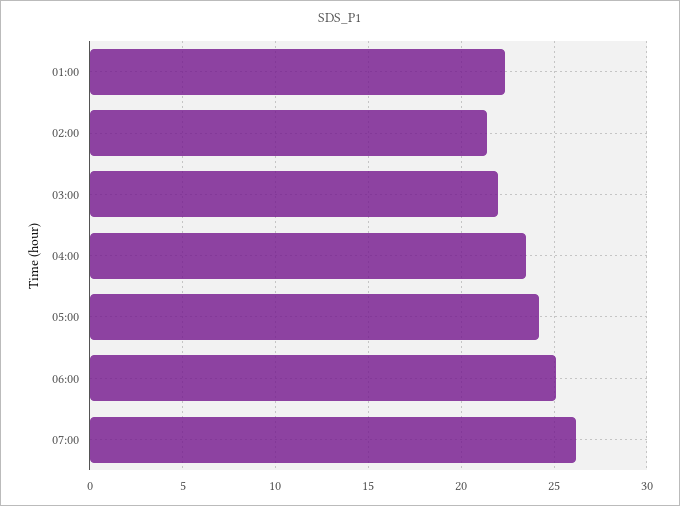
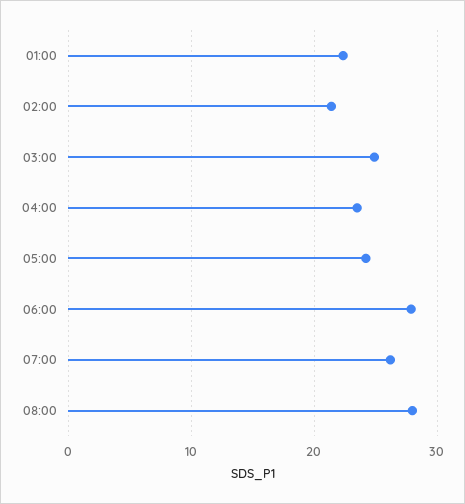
03:00: 22 -> 25
06:00: 25 -> 28
08:00: none -> 28

